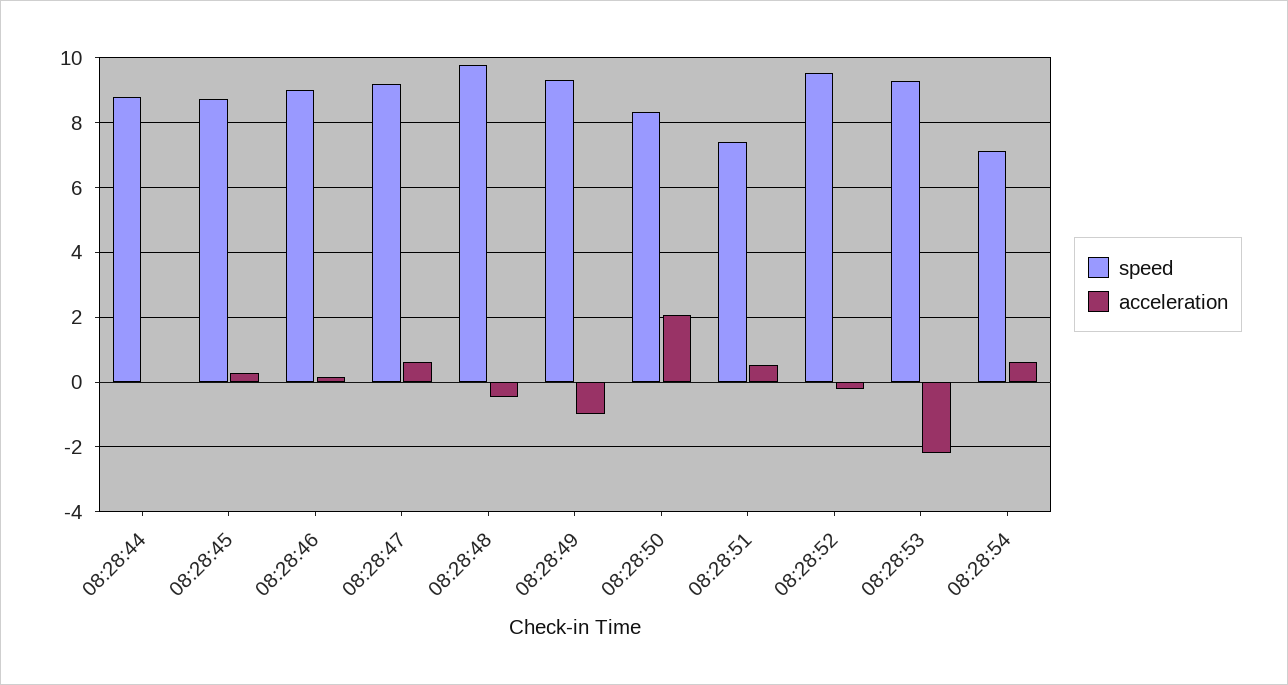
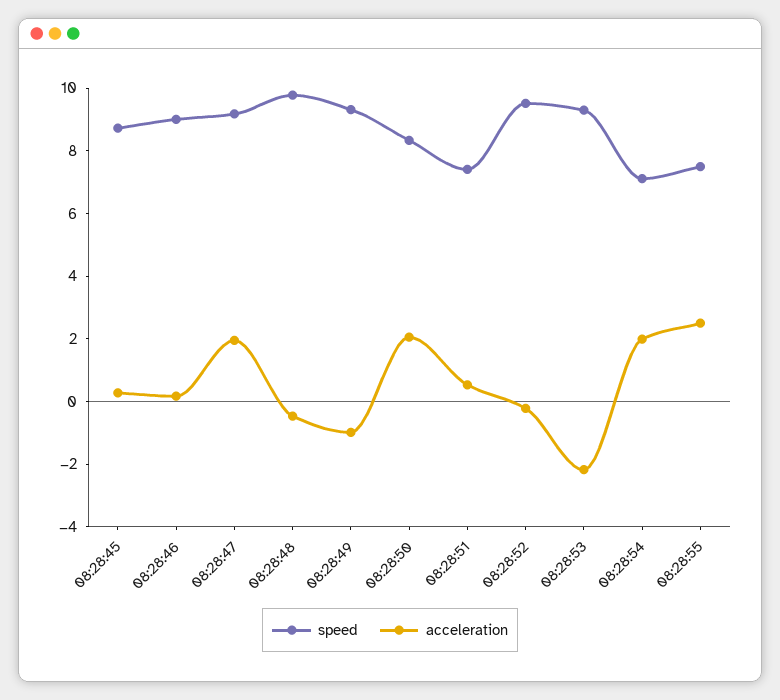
speed, 08:28:44: 8.8 -> none
acceleration, 08:28:44: 0 -> none
acceleration, 08:28:47: 0.6 -> 2
acceleration, 08:28:54: 0.6 -> 2
speed, 08:28:55: none -> 7.5
acceleration, 08:28:55: none -> 2.5

